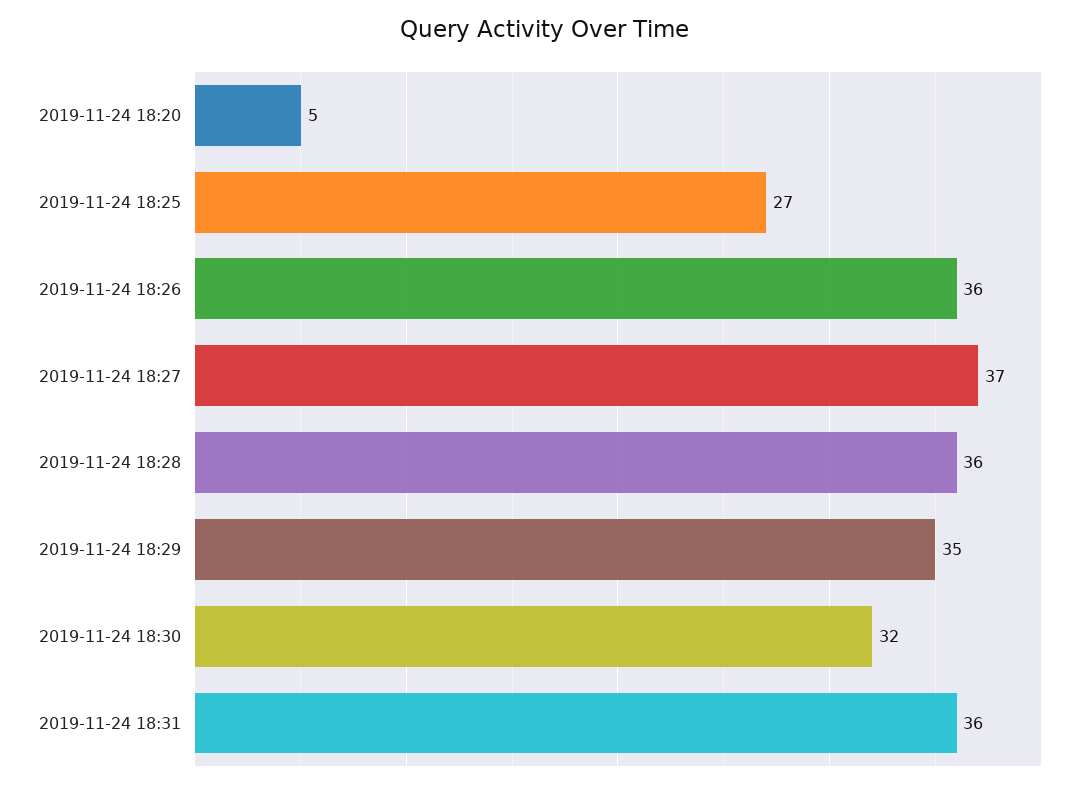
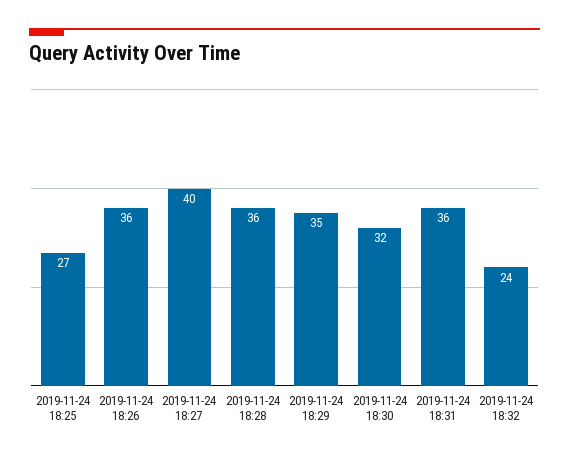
2019-11-24 18:20: 5 -> none
2019-11-24 18:27: 37 -> 40
2019-11-24 18:32: none -> 24

